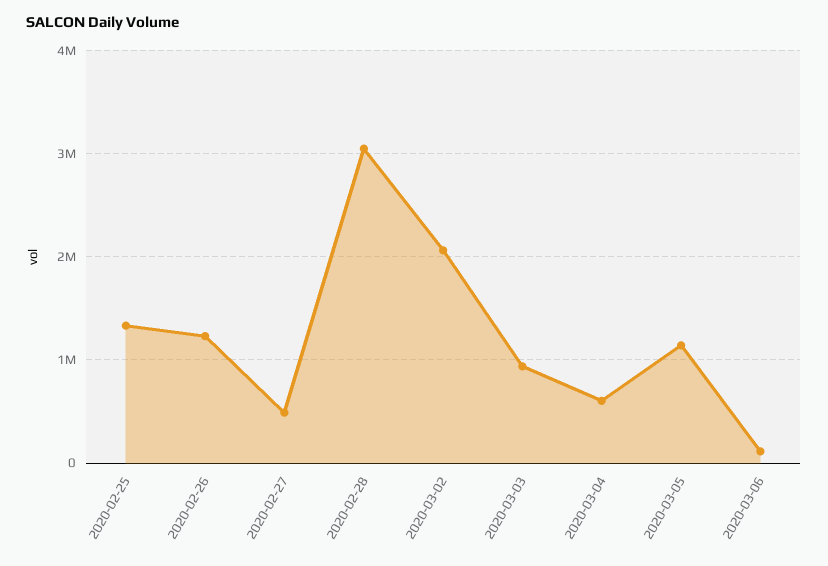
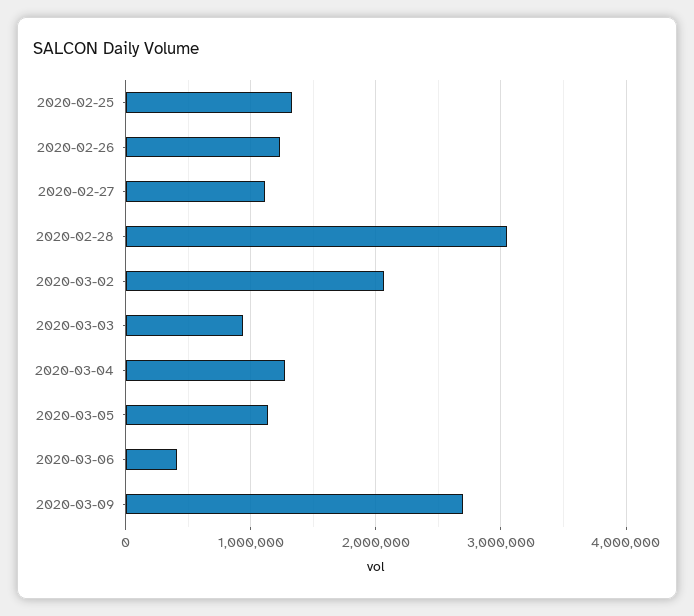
2020-02-27: 500000 -> 1100000
2020-03-04: 600000 -> 1300000
2020-03-06: 100000 -> 400000
2020-03-09: none -> 2700000

